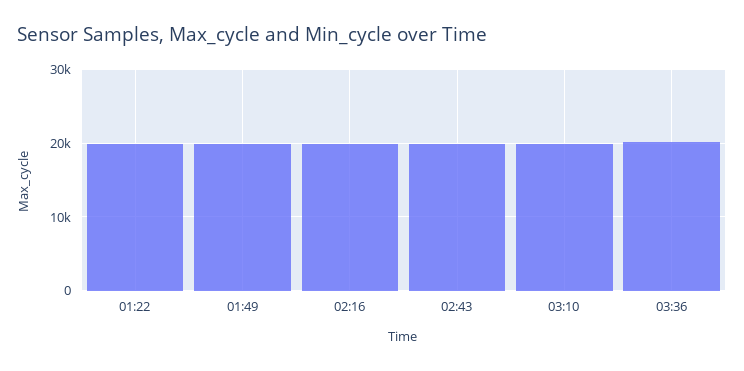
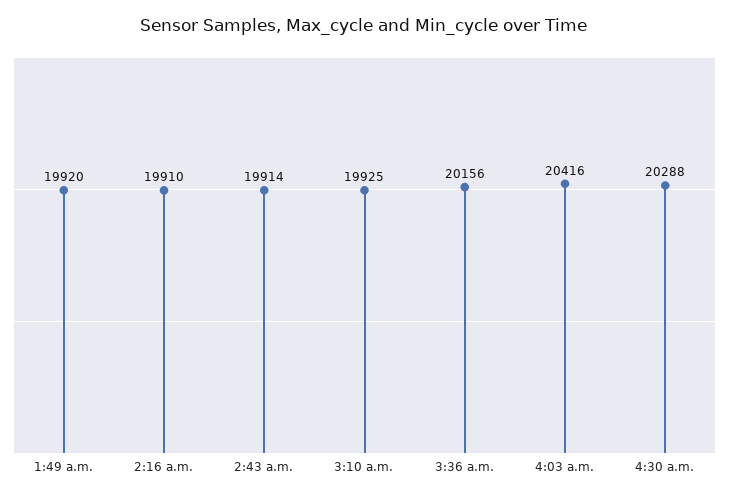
01:22: 20000 -> none
4:03 a.m.: none -> 20416
4:30 a.m.: none -> 20288

